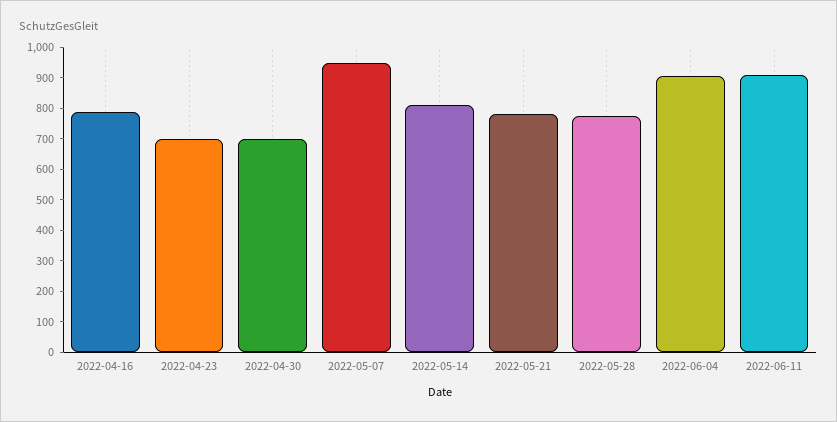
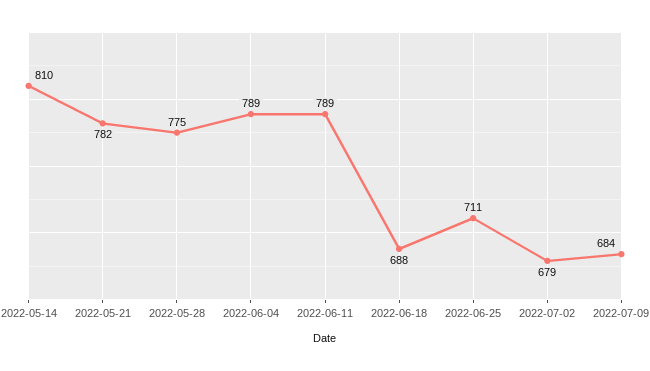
2022-04-16: 800 -> none
2022-04-23: 700 -> none
2022-04-30: 700 -> none
2022-05-07: 950 -> none
2022-06-04: 900 -> 789
2022-06-11: 900 -> 789
2022-06-18: none -> 688
2022-06-25: none -> 711
2022-07-02: none -> 679
2022-07-09: none -> 684

